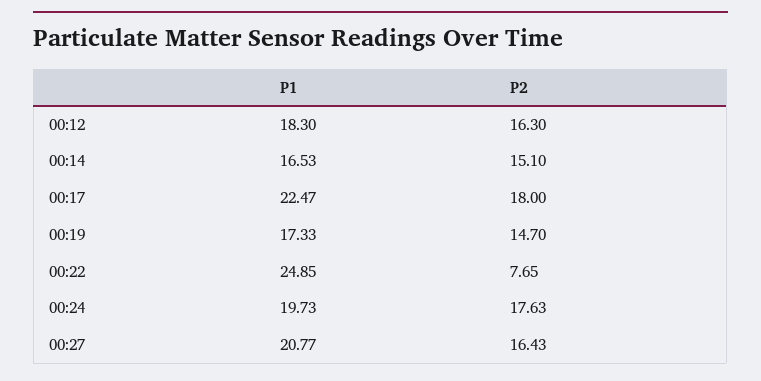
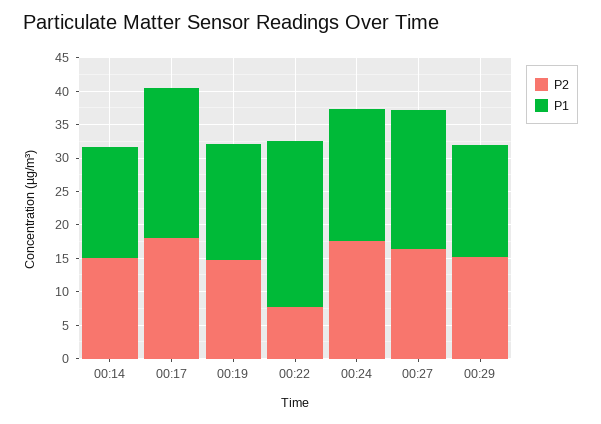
P1, 00:12: 18.3 -> none
P2, 00:12: 16.3 -> none
P2, 00:29: none -> 15
P1, 00:29: none -> 17.5

